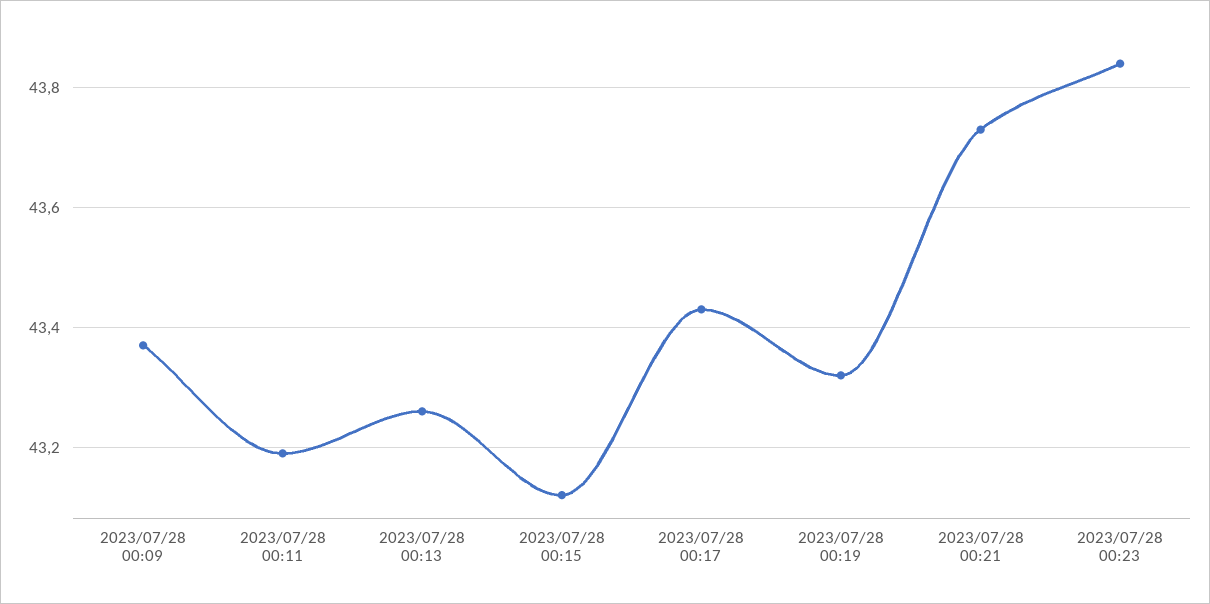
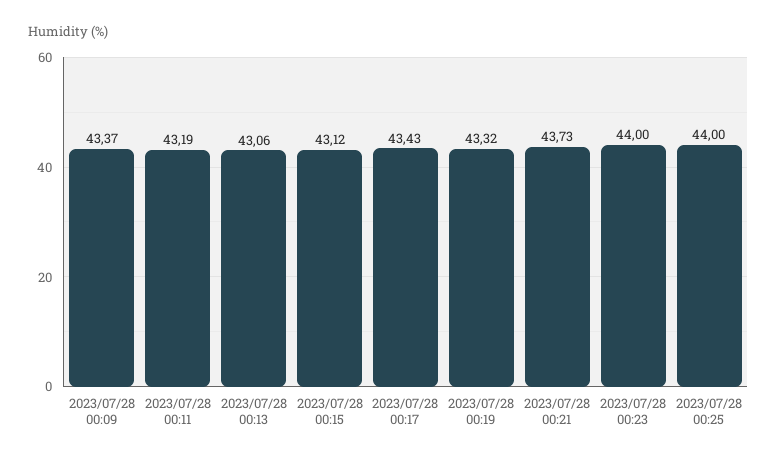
2023/07/28 00:13: 43.25 -> 43.06
2023/07/28 00:23: 43.85 -> 44
2023/07/28 00:25: none -> 44

